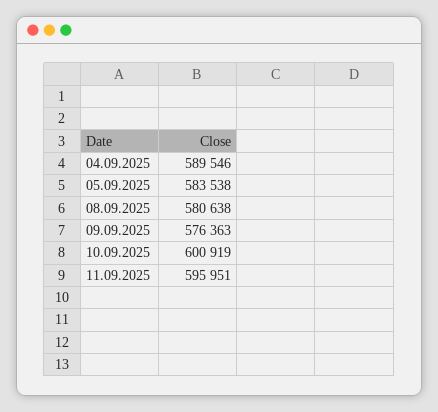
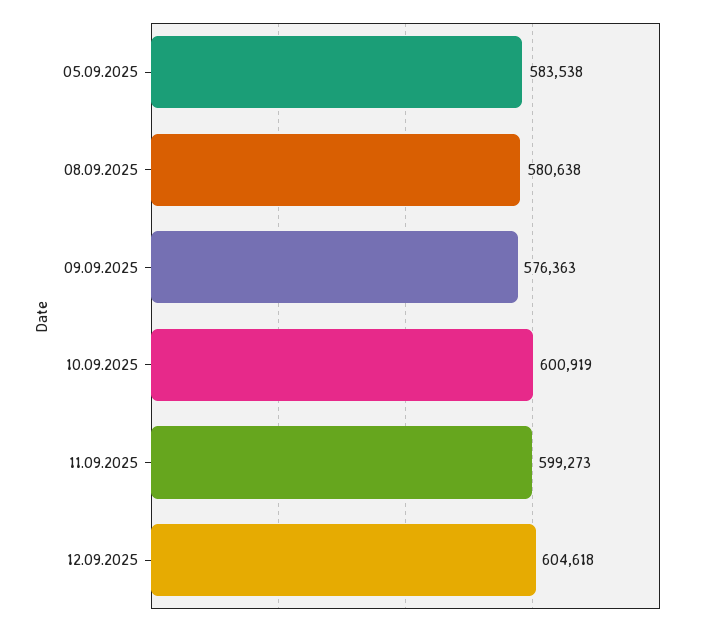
04.09.2025: 589546 -> none
11.09.2025: 595951 -> 599273
12.09.2025: none -> 604618

